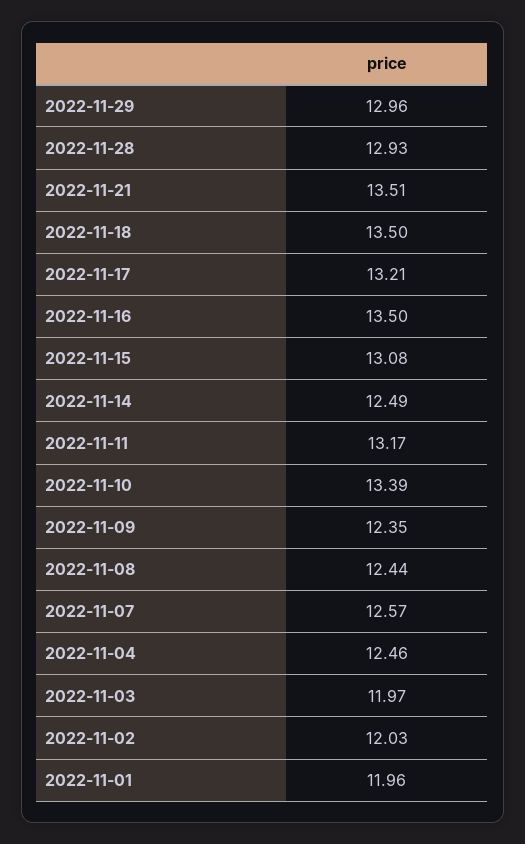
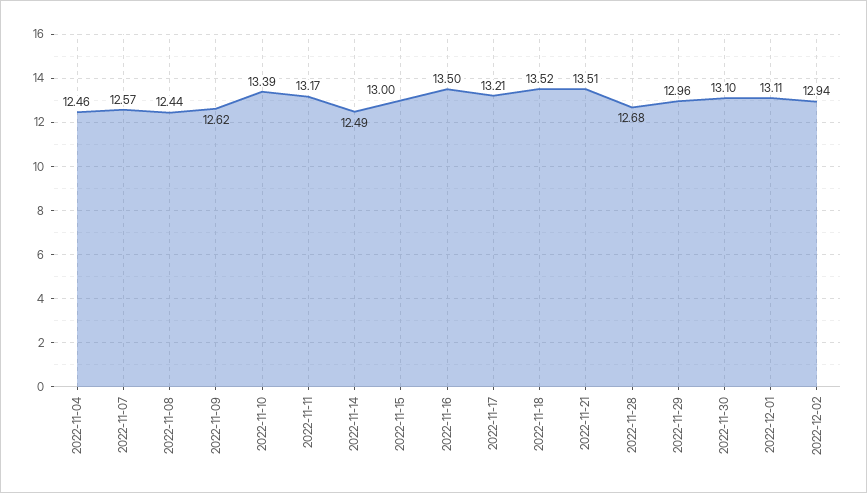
2022-11-28: 12.93 -> 12.68
2022-11-18: 13.5 -> 13.52
2022-11-15: 13.08 -> 13
2022-11-09: 12.35 -> 12.62
2022-11-03: 11.97 -> none
2022-11-02: 12.03 -> none
2022-11-01: 11.96 -> none
2022-11-30: none -> 13.1
2022-12-01: none -> 13.11
2022-12-02: none -> 12.94

